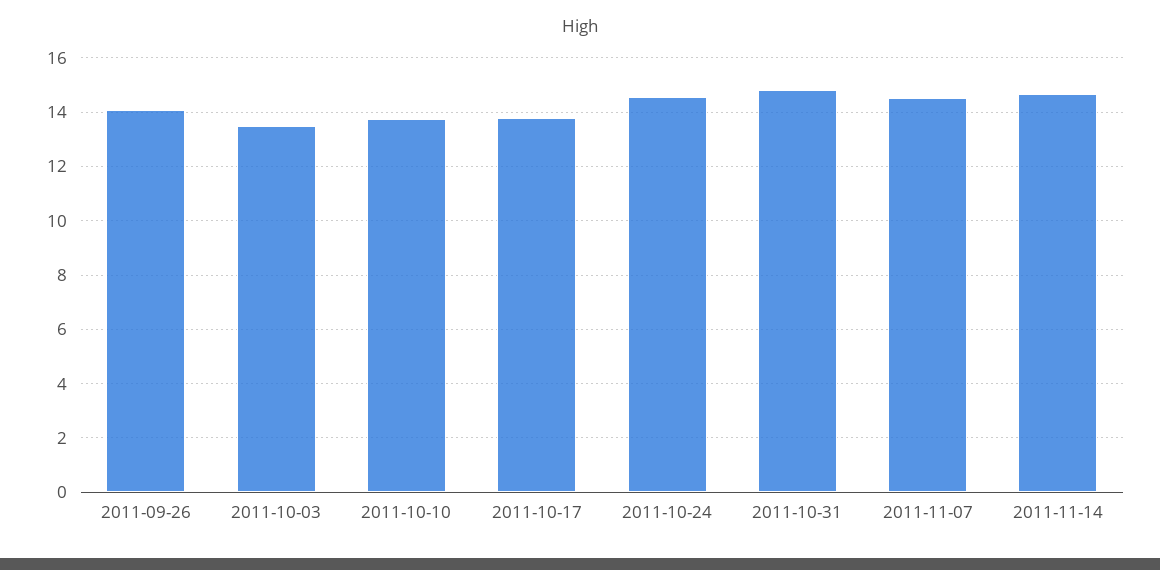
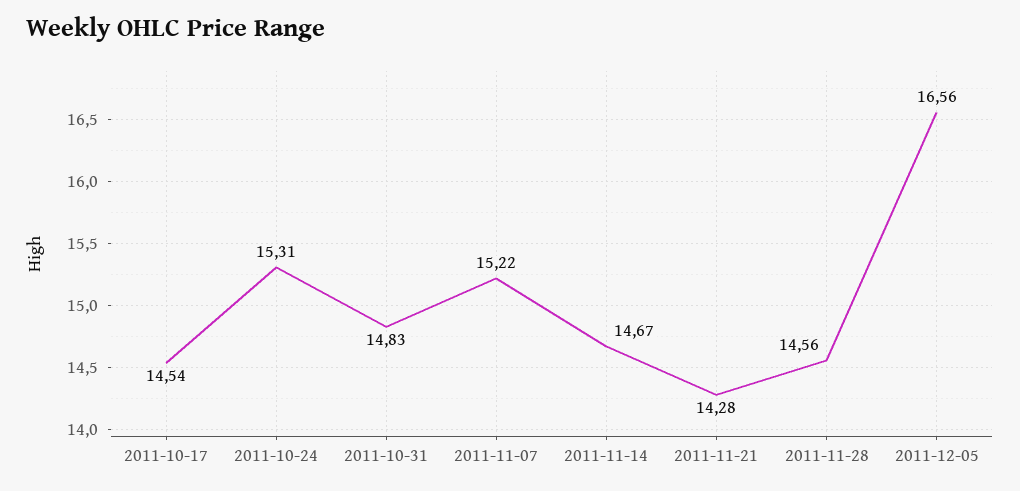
2011-09-26: 14 -> none
2011-10-03: 13.5 -> none
2011-10-10: 13.75 -> none
2011-10-17: 13.75 -> 14.54
2011-10-24: 14.5 -> 15.31
2011-11-07: 14.5 -> 15.22
2011-11-21: none -> 14.28
2011-11-28: none -> 14.56
2011-12-05: none -> 16.56

